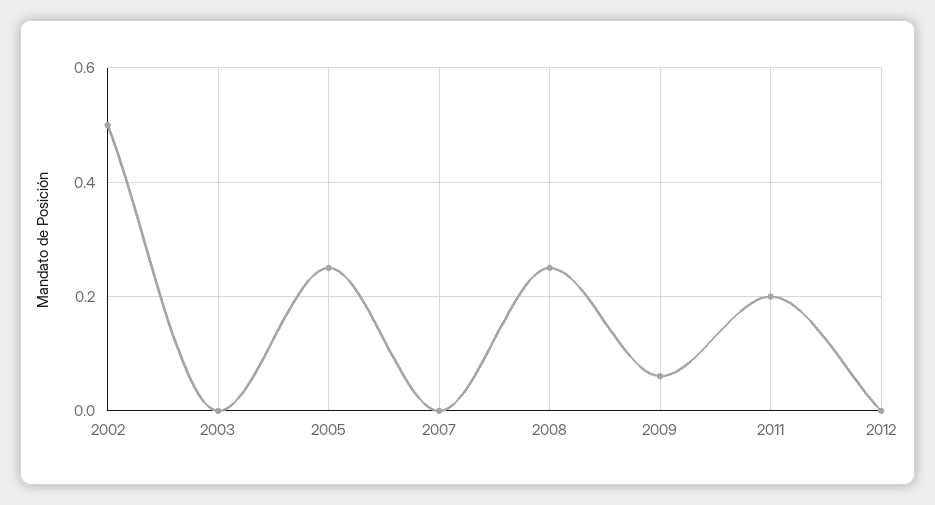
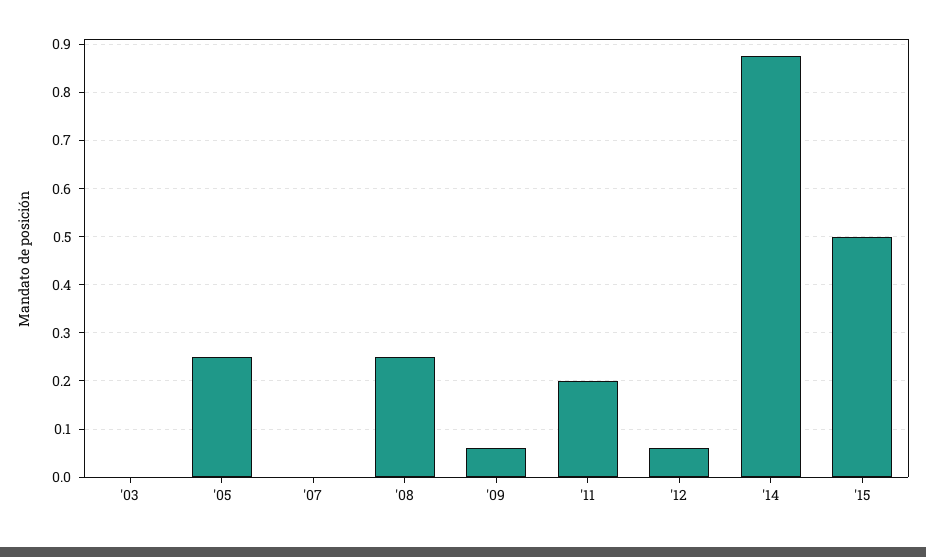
2002: 0.5 -> none
2012: 0 -> 0.06
'14: none -> 0.88
'15: none -> 0.5

